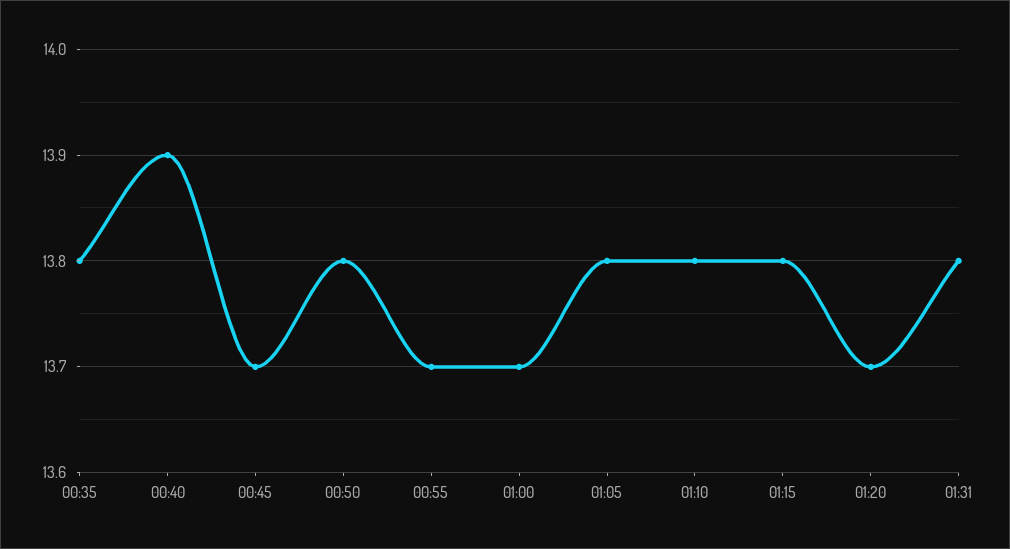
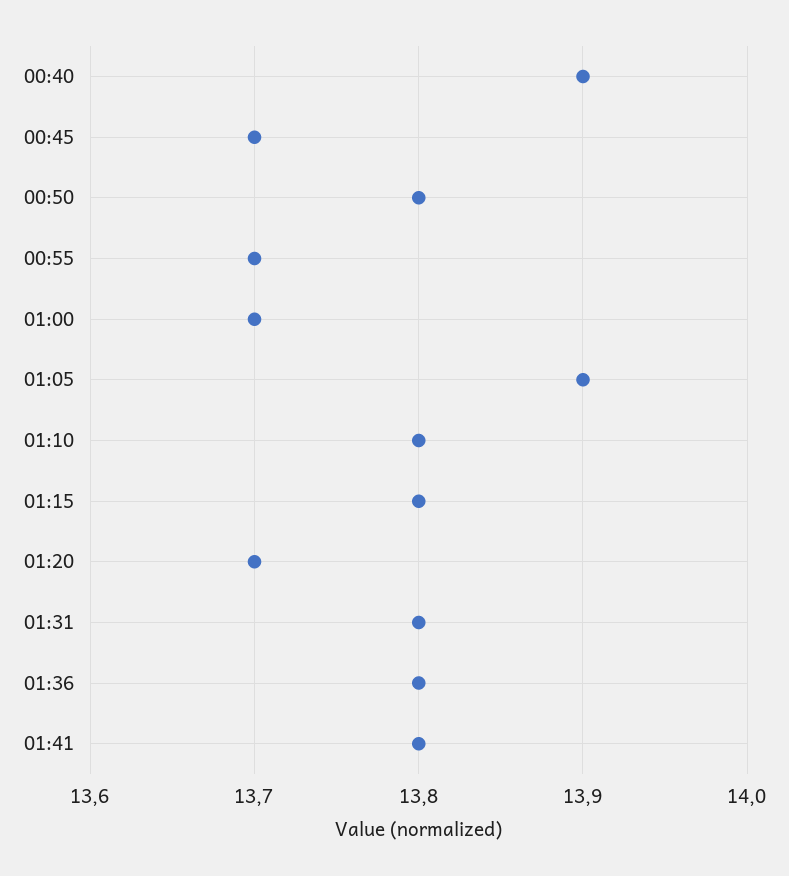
00:35: 13.8 -> none
01:05: 13.8 -> 13.9
01:36: none -> 13.8
01:41: none -> 13.8

